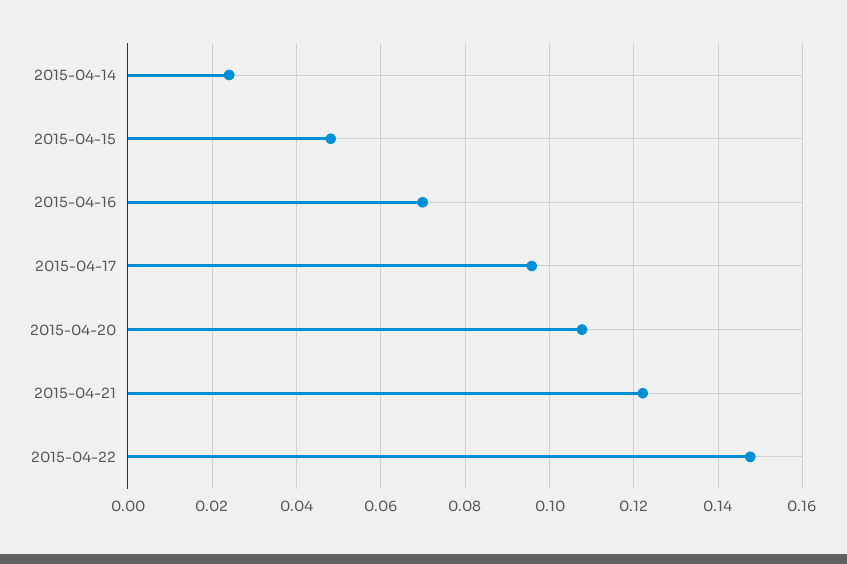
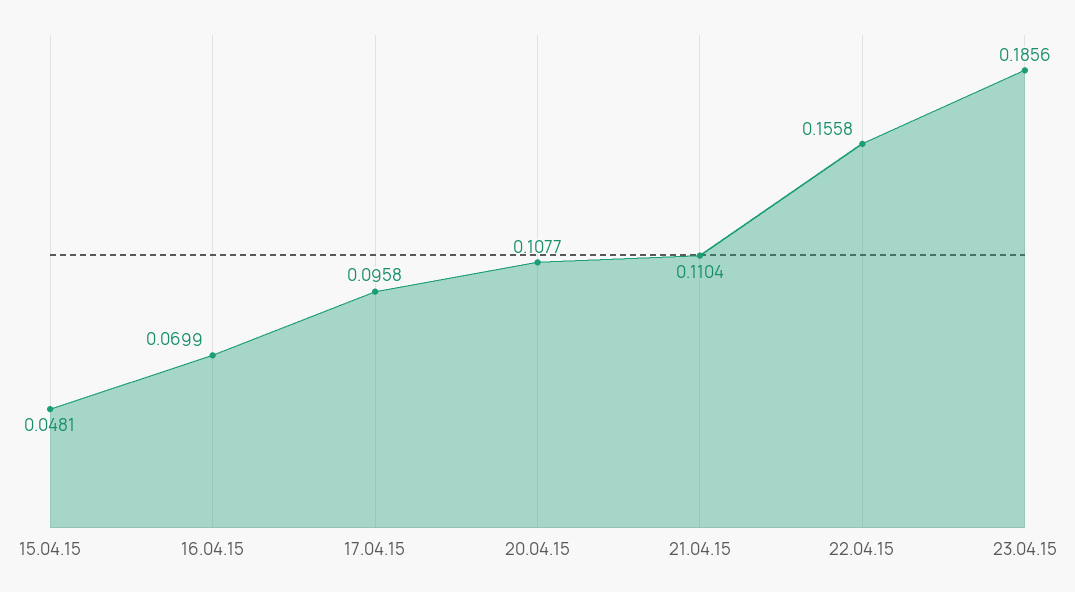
2015-04-14: 0.024 -> none
2015-04-21: 0.122 -> 0.1104
2015-04-22: 0.148 -> 0.1558
23.04.15: none -> 0.1856

